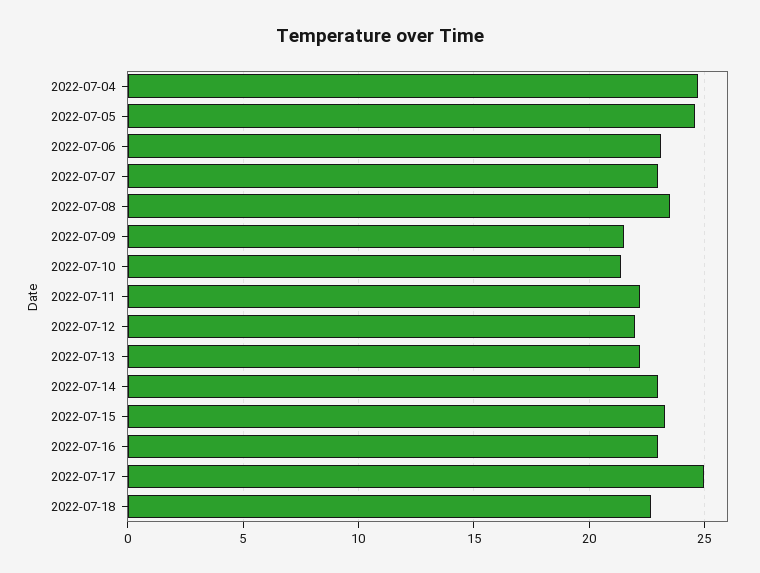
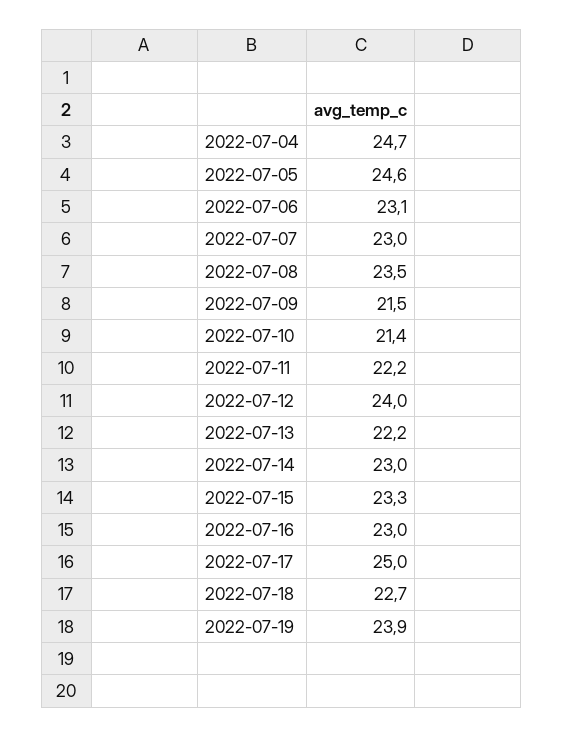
2022-07-12: 22 -> 24
2022-07-19: none -> 23.9

